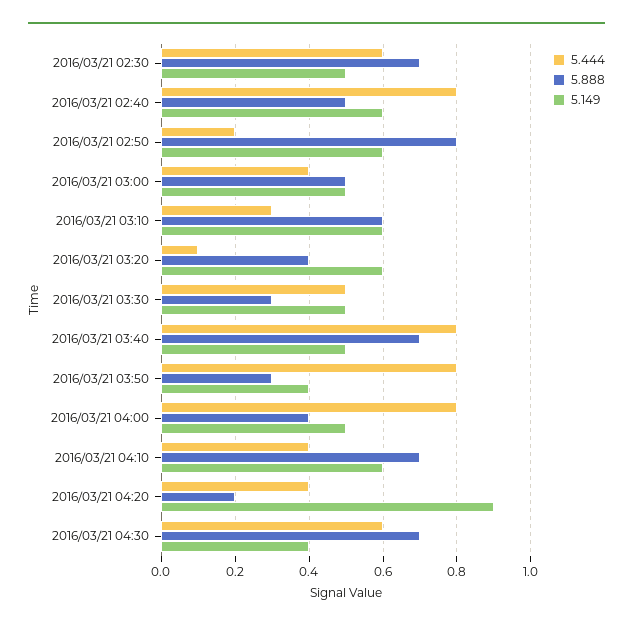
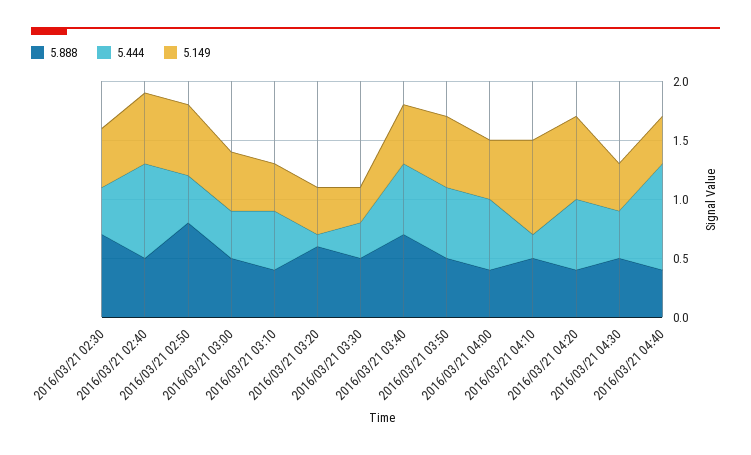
5.444, 2016/03/21 02:30: 0.6 -> 0.4
5.444, 2016/03/21 02:50: 0.2 -> 0.4
5.444, 2016/03/21 03:10: 0.3 -> 0.5
5.888, 2016/03/21 03:10: 0.6 -> 0.4
5.149, 2016/03/21 03:10: 0.6 -> 0.4
5.888, 2016/03/21 03:20: 0.4 -> 0.6
5.149, 2016/03/21 03:20: 0.6 -> 0.4
5.444, 2016/03/21 03:30: 0.5 -> 0.3
5.888, 2016/03/21 03:30: 0.3 -> 0.5
5.149, 2016/03/21 03:30: 0.5 -> 0.3
5.444, 2016/03/21 03:40: 0.8 -> 0.6
5.444, 2016/03/21 03:50: 0.8 -> 0.6
5.888, 2016/03/21 03:50: 0.3 -> 0.5
5.149, 2016/03/21 03:50: 0.4 -> 0.6
5.444, 2016/03/21 04:00: 0.8 -> 0.6
5.444, 2016/03/21 04:10: 0.4 -> 0.2
5.888, 2016/03/21 04:10: 0.7 -> 0.5
5.149, 2016/03/21 04:10: 0.6 -> 0.8
5.444, 2016/03/21 04:20: 0.4 -> 0.6
5.888, 2016/03/21 04:20: 0.2 -> 0.4
5.149, 2016/03/21 04:20: 0.9 -> 0.7
5.444, 2016/03/21 04:30: 0.6 -> 0.4
5.888, 2016/03/21 04:30: 0.7 -> 0.5
5.888, 2016/03/21 04:40: none -> 0.4
5.444, 2016/03/21 04:40: none -> 0.9
5.149, 2016/03/21 04:40: none -> 0.4

